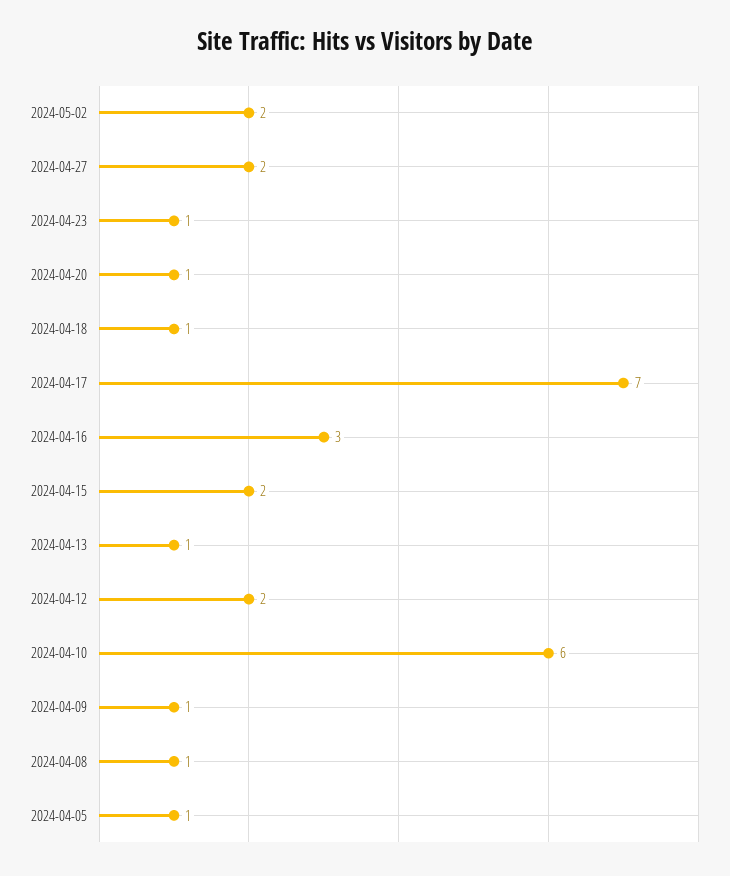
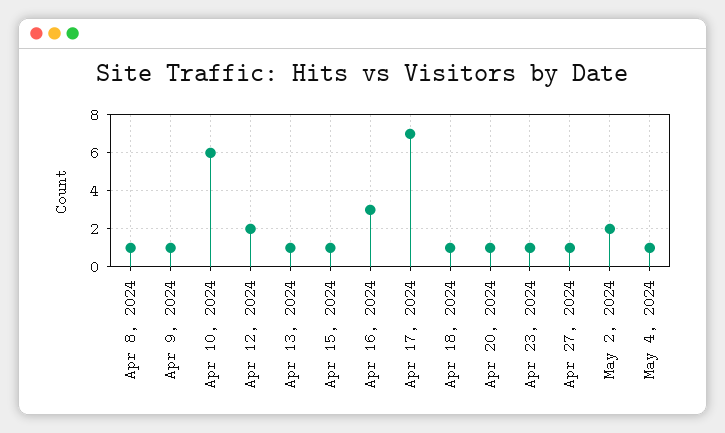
2024-04-27: 2 -> 1
2024-04-15: 2 -> 1
2024-04-05: 1 -> none
May 4, 2024: none -> 1

